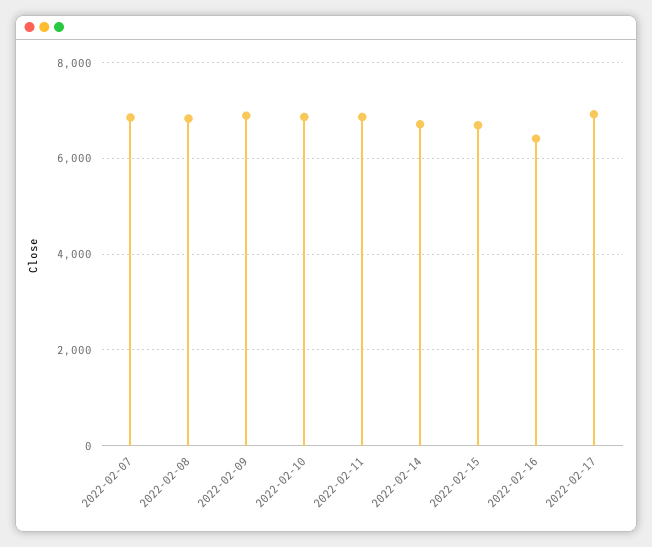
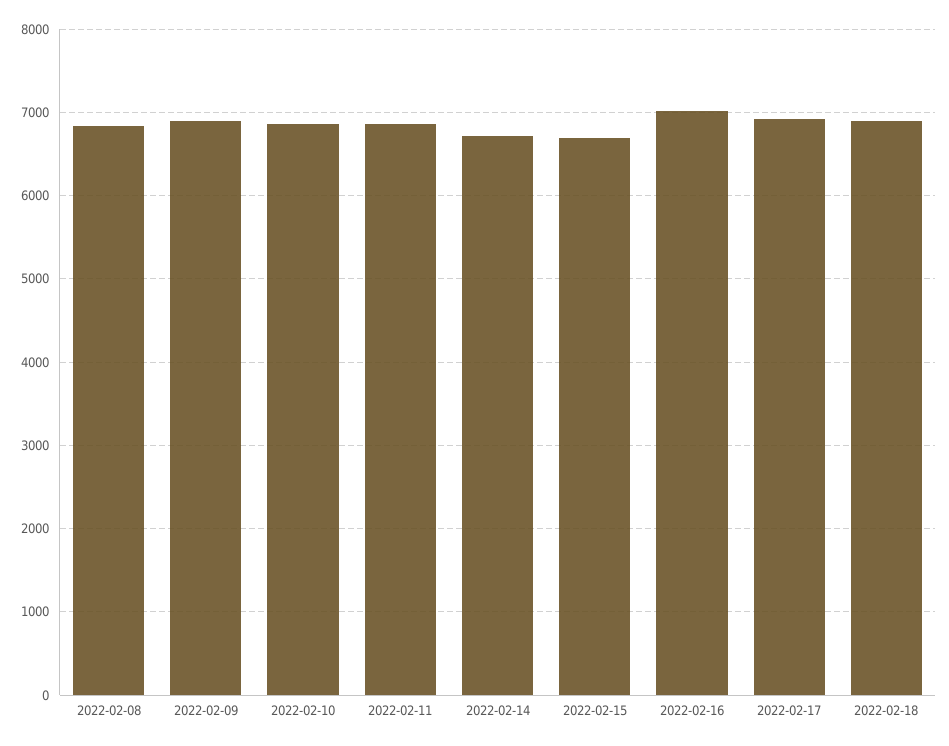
2022-02-07: 6800 -> none
2022-02-16: 6400 -> 7000
2022-02-18: none -> 6900

